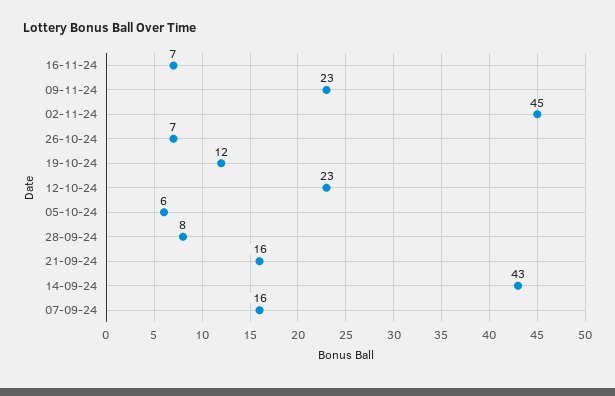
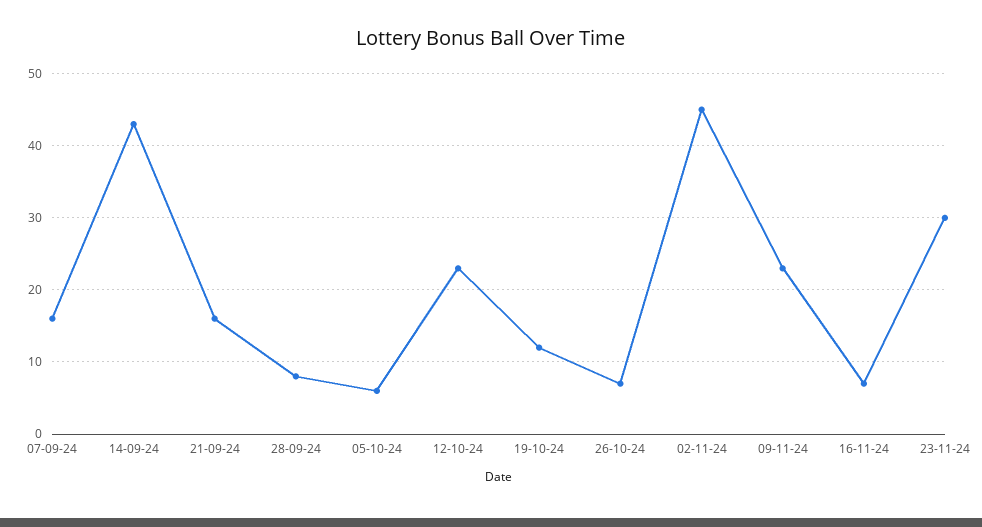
23-11-24: none -> 30

